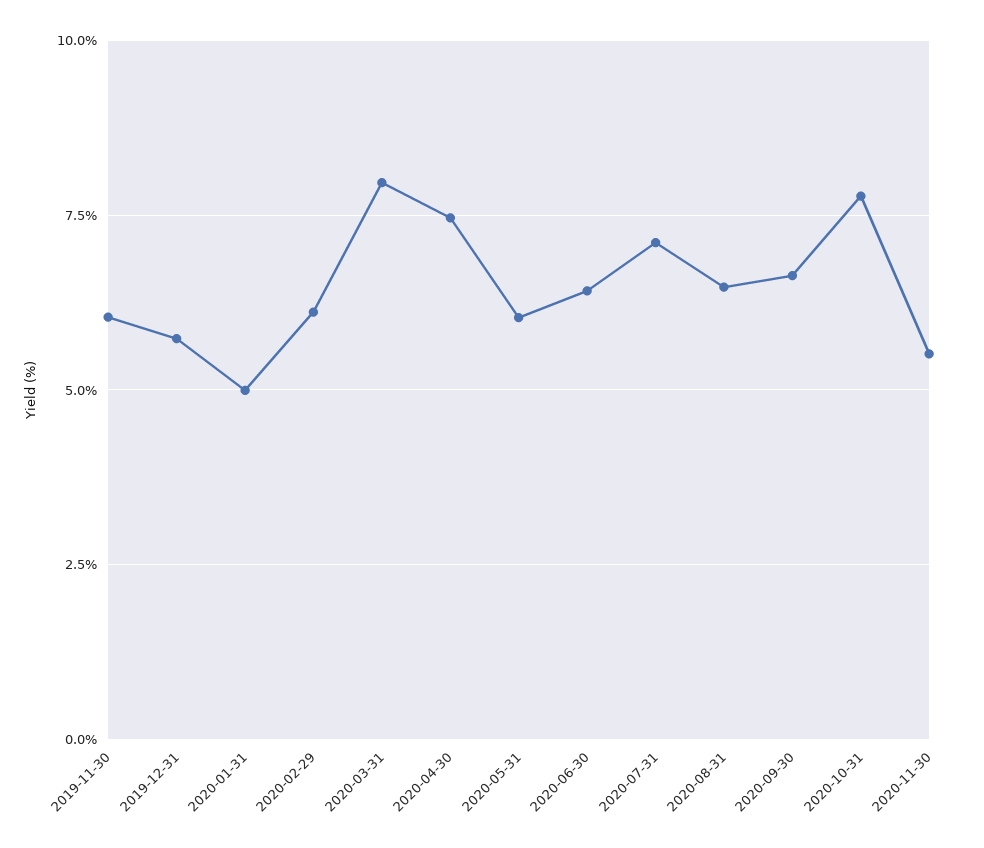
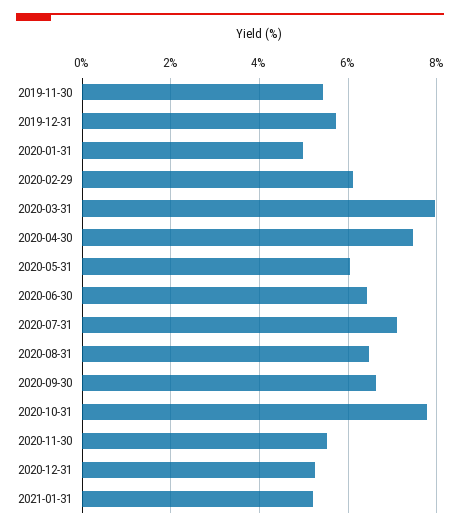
2019-11-30: 6 -> 5.4
2020-12-31: none -> 5.2
2021-01-31: none -> 5.2

